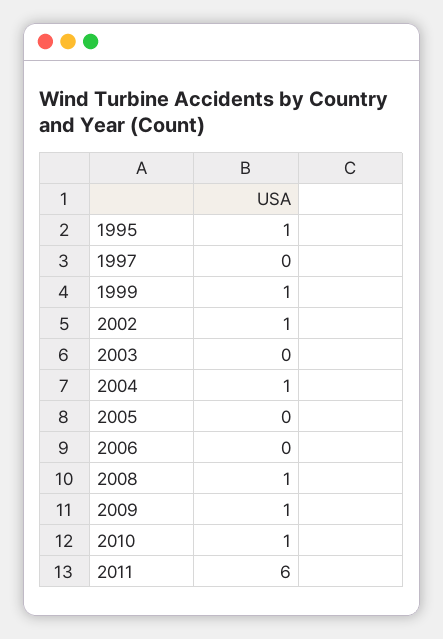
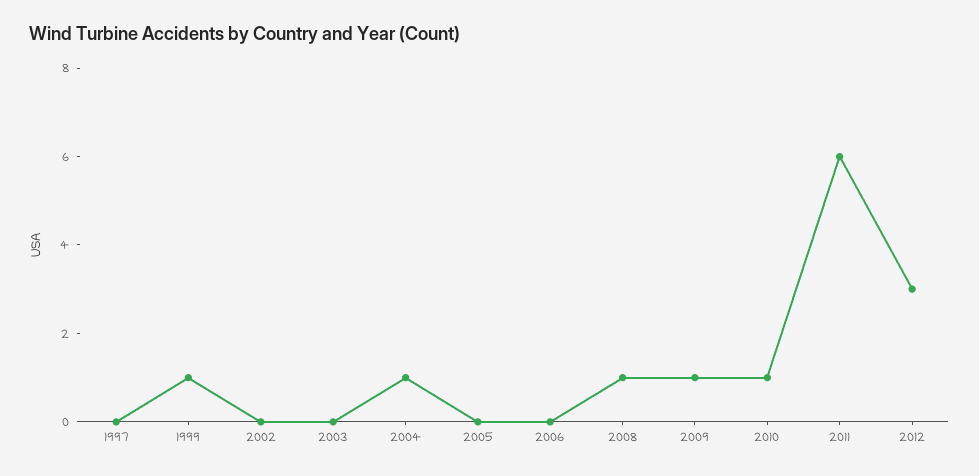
1995: 1 -> none
2002: 1 -> 0
2012: none -> 3

